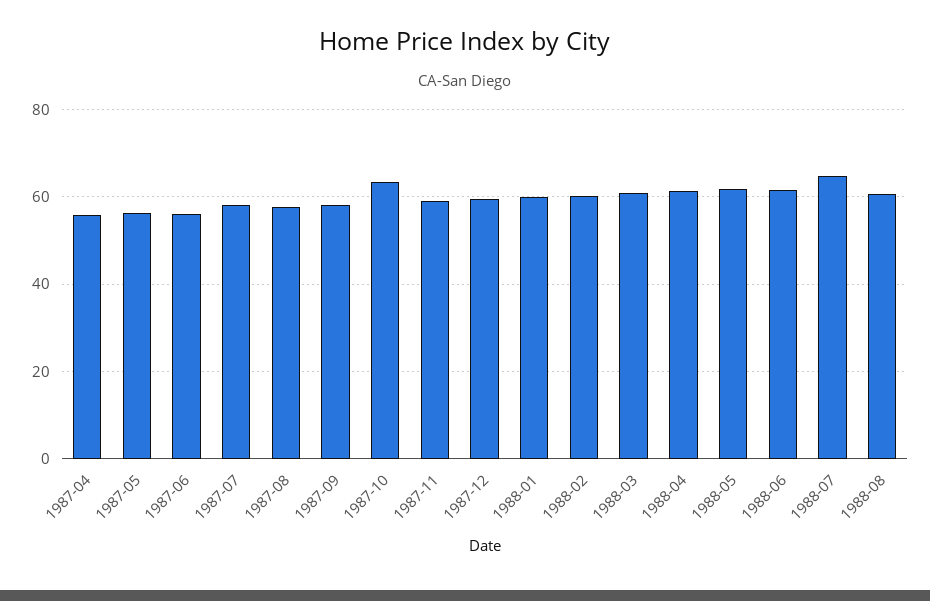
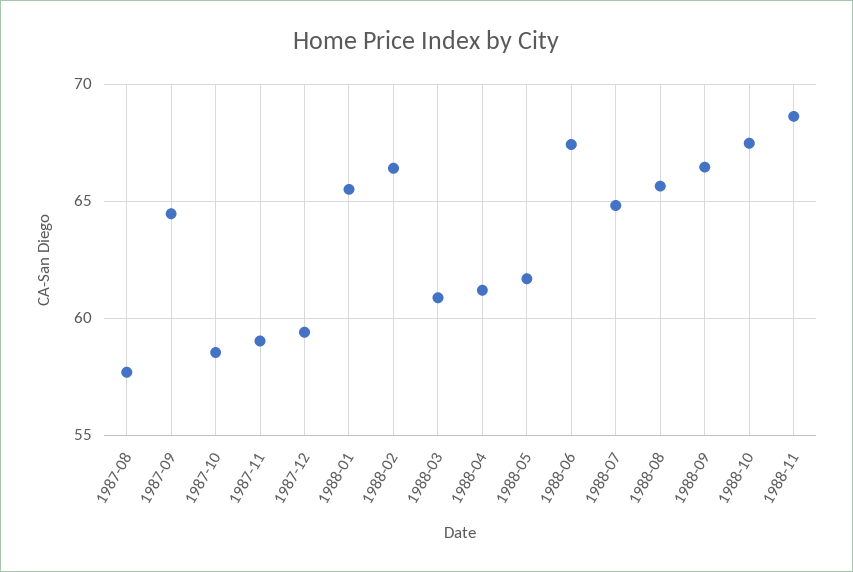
1987-04: 56 -> none
1987-05: 56 -> none
1987-06: 56 -> none
1987-07: 58 -> none
1987-09: 58 -> 64.5
1987-10: 64 -> 58.5
1988-01: 60 -> 65.5
1988-02: 60 -> 66.5
1988-06: 62 -> 67.5
1988-08: 60 -> 65.5
1988-09: none -> 66.5
1988-10: none -> 67.5
1988-11: none -> 68.5

